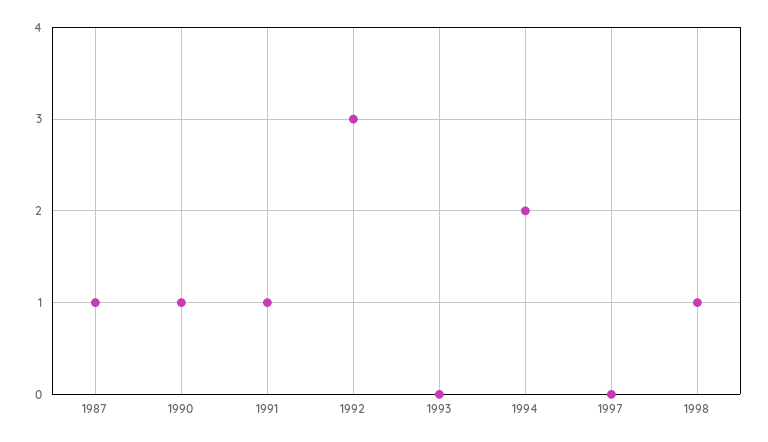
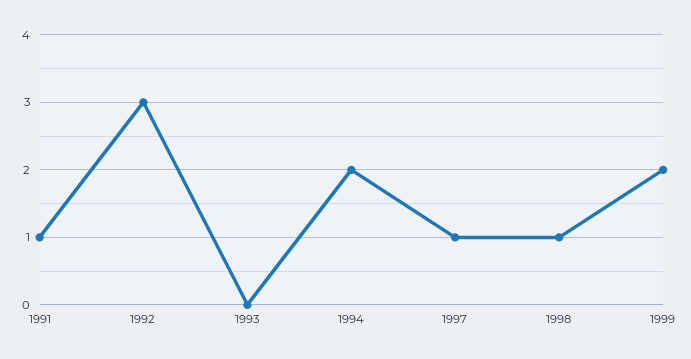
1987: 1 -> none
1990: 1 -> none
1997: 0 -> 1
1999: none -> 2

